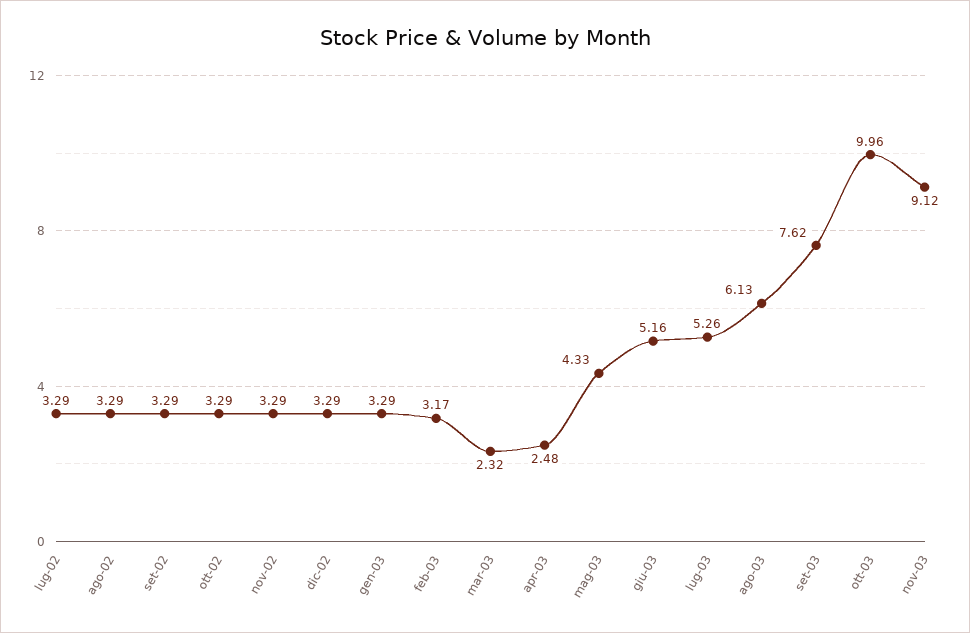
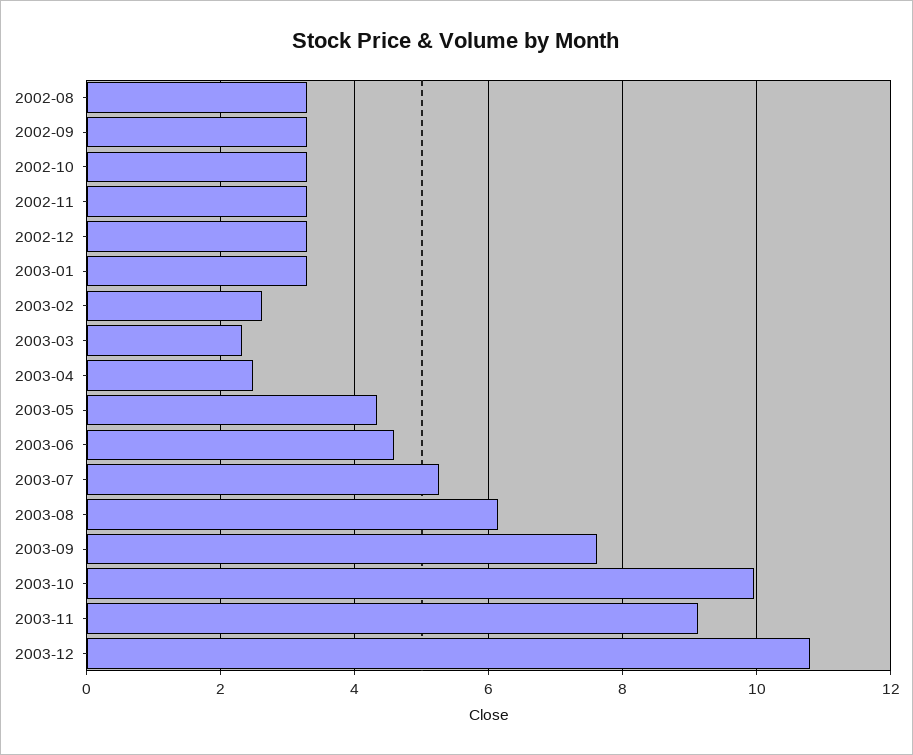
lug-02: 3.29 -> none
feb-03: 3.17 -> 2.6
giu-03: 5.16 -> 4.6
2003-12: none -> 10.8

